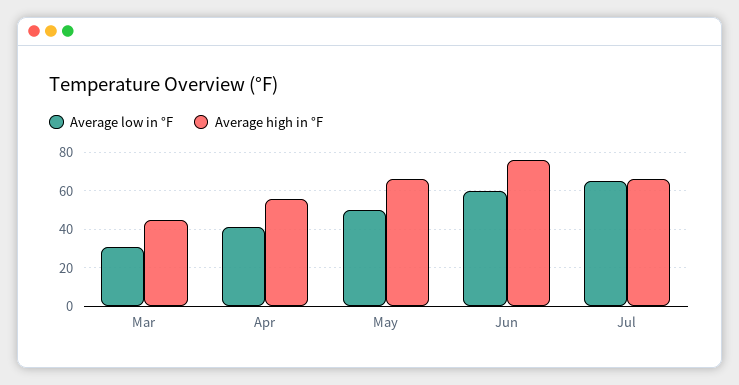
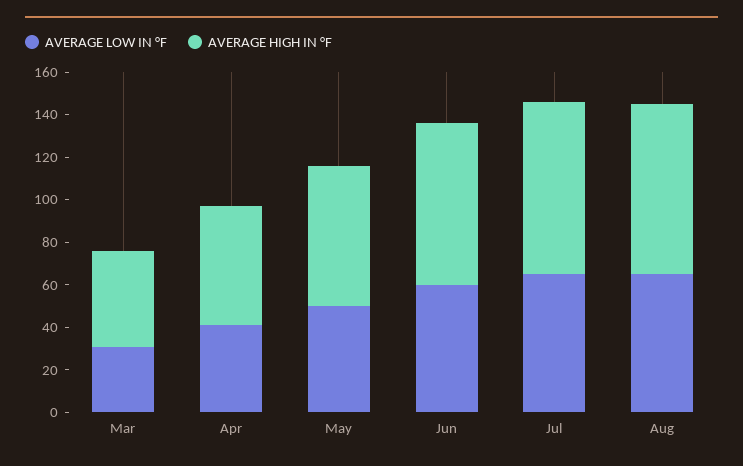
Average high in °F, Jul: 65 -> 80
Average low in °F, Aug: none -> 65
Average high in °F, Aug: none -> 80

